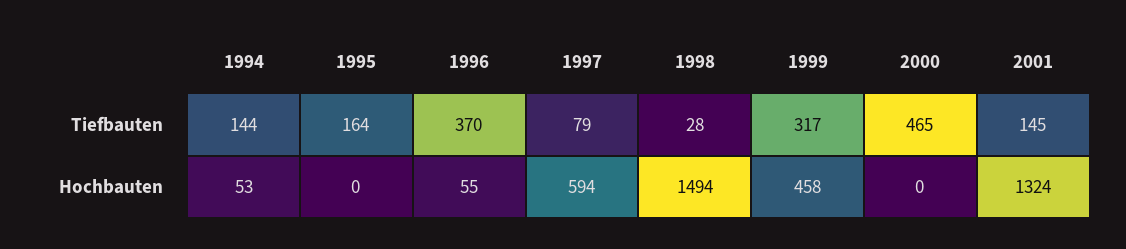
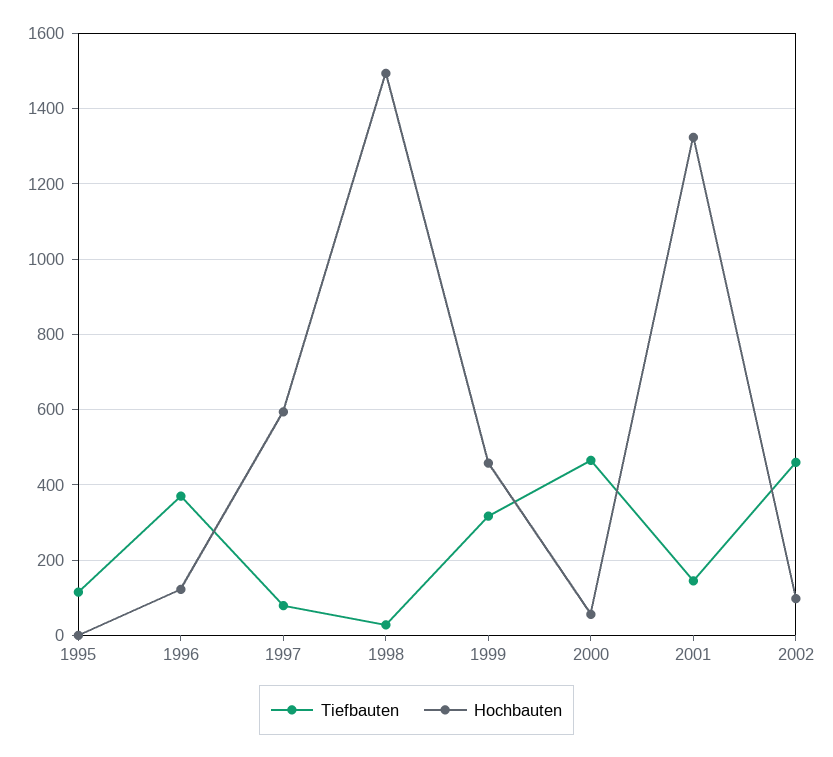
Tiefbauten, 1994: 144 -> none
Tiefbauten, 1995: 164 -> 120
Hochbauten, 1994: 53 -> none
Hochbauten, 1996: 55 -> 120
Hochbauten, 2000: 0 -> 60
Tiefbauten, 2002: none -> 460
Hochbauten, 2002: none -> 100

